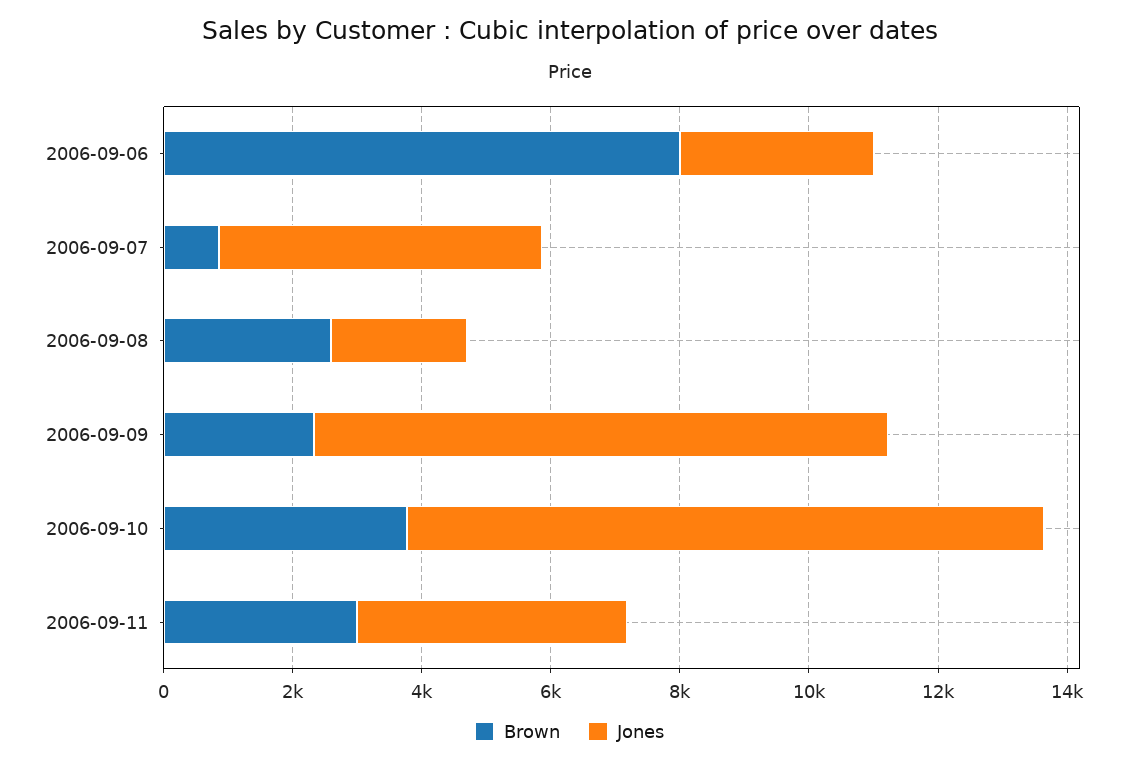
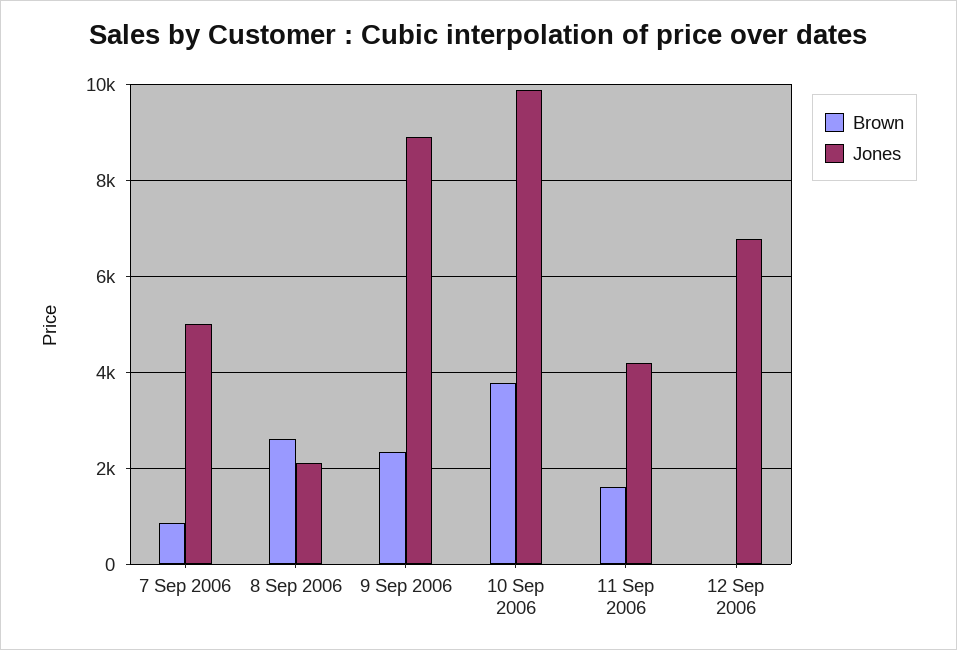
Brown, 2006-09-06: 8000 -> none
Jones, 2006-09-06: 3000 -> none
Brown, 2006-09-11: 3000 -> 1600
Brown, 12 Sep 2006: none -> 0
Jones, 12 Sep 2006: none -> 6800

